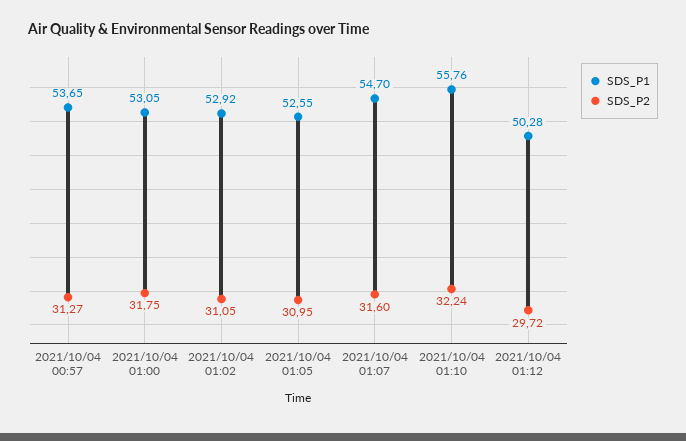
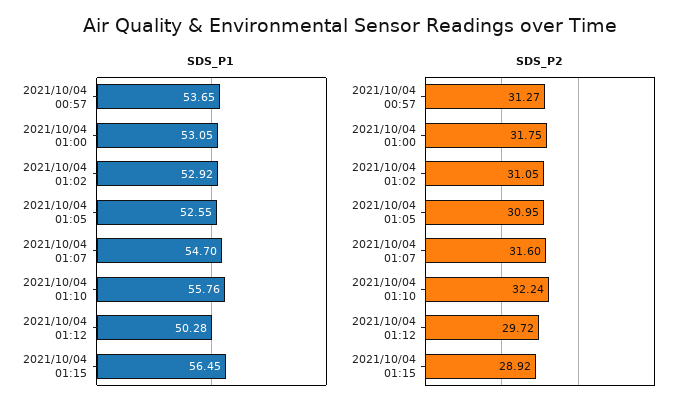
SDS_P1, 2021/10/04 01:15: none -> 56.45
SDS_P2, 2021/10/04 01:15: none -> 28.92

